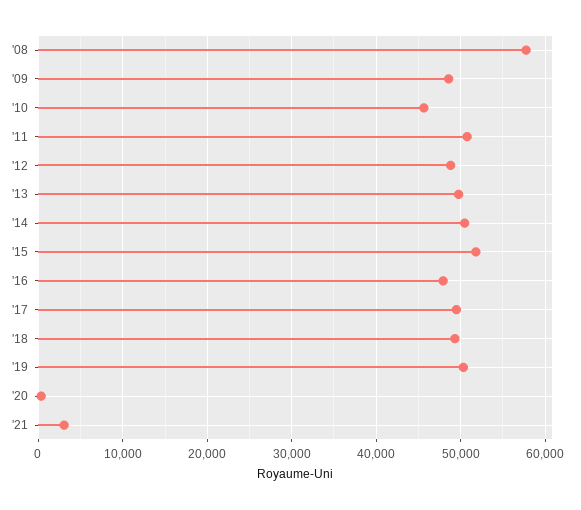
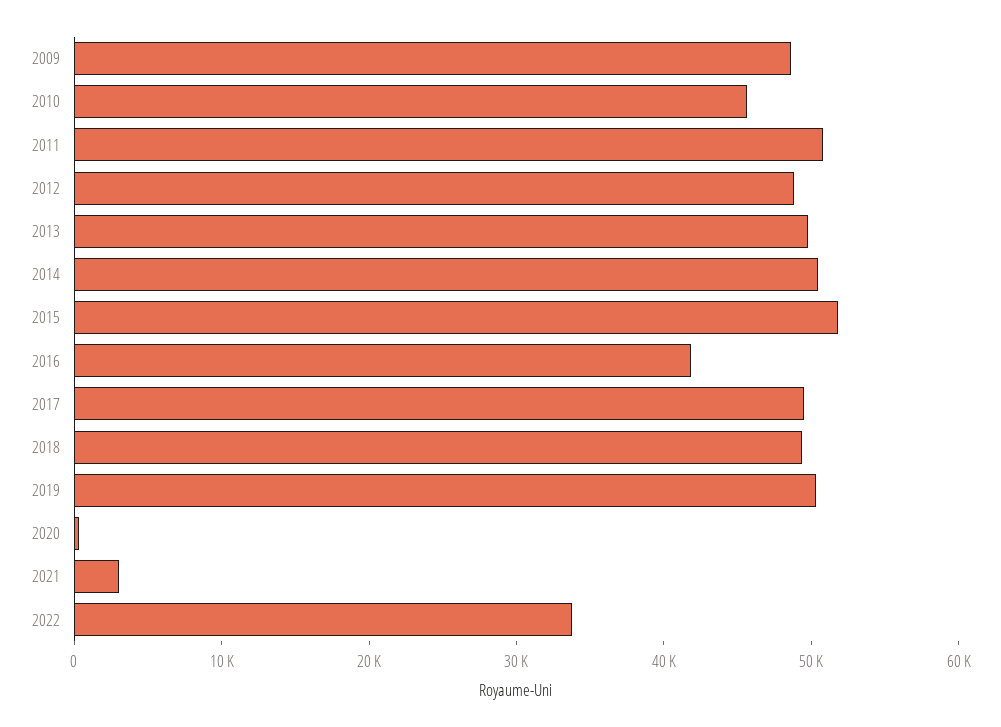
'08: 58000 -> none
'16: 48000 -> 42000
2022: none -> 34000

